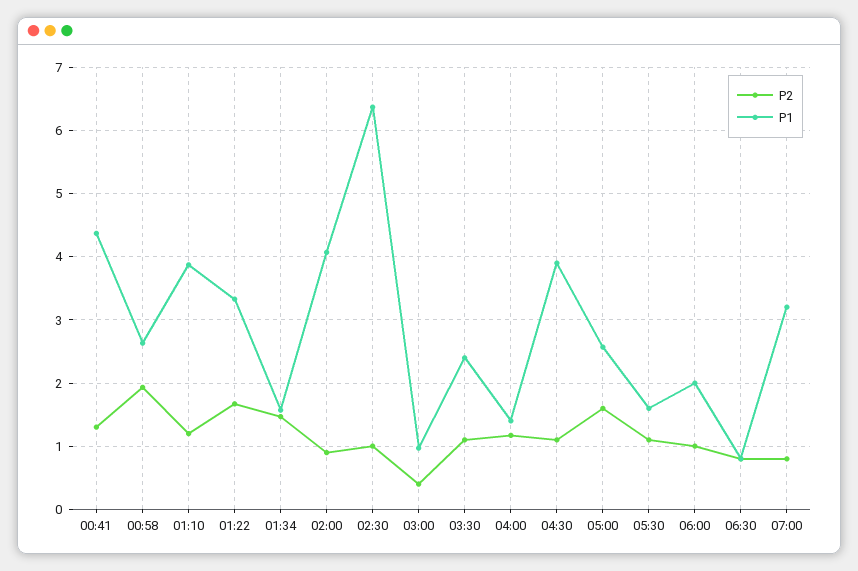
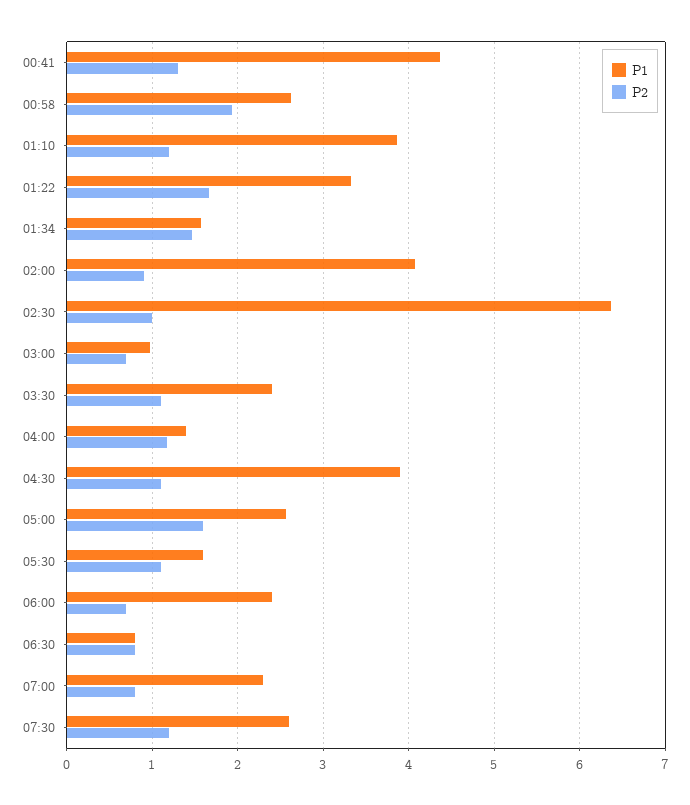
P2, 03:00: 0.4 -> 0.7
P2, 06:00: 1 -> 0.7
P1, 06:00: 2 -> 2.4
P1, 07:00: 3.2 -> 2.3
P1, 07:30: none -> 2.6
P2, 07:30: none -> 1.2

